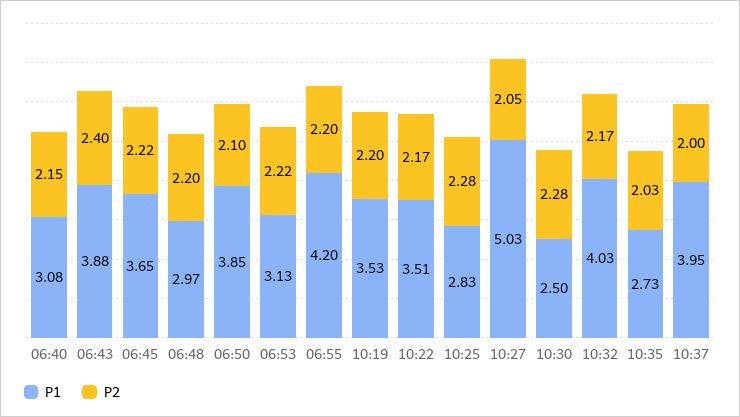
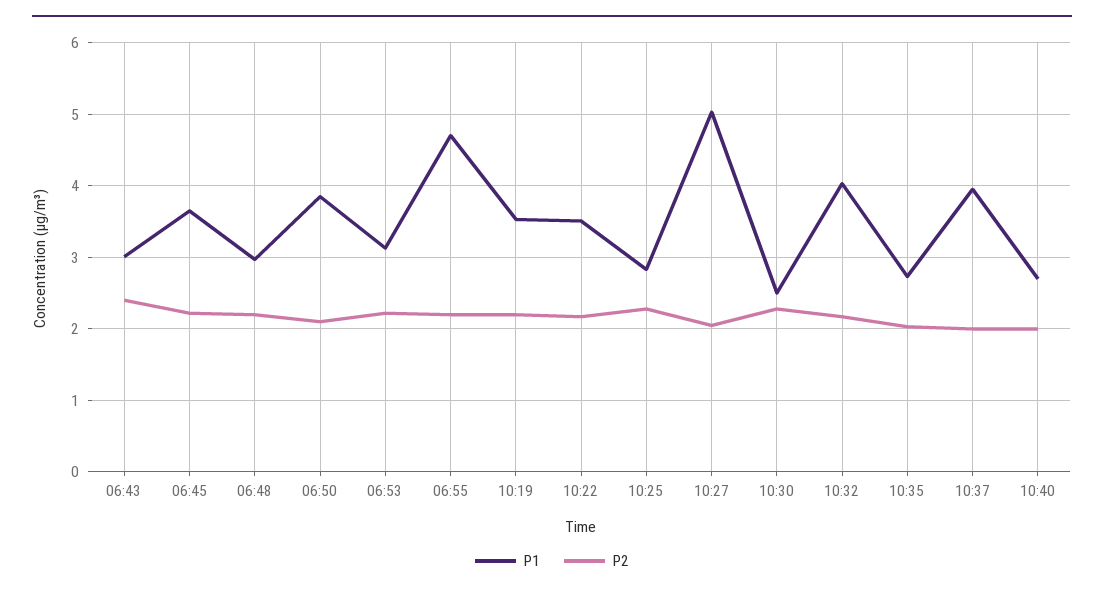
P1, 06:40: 3.08 -> none
P2, 06:40: 2.15 -> none
P1, 06:43: 3.88 -> 3
P1, 06:55: 4.2 -> 4.7
P1, 10:40: none -> 2.7
P2, 10:40: none -> 2

